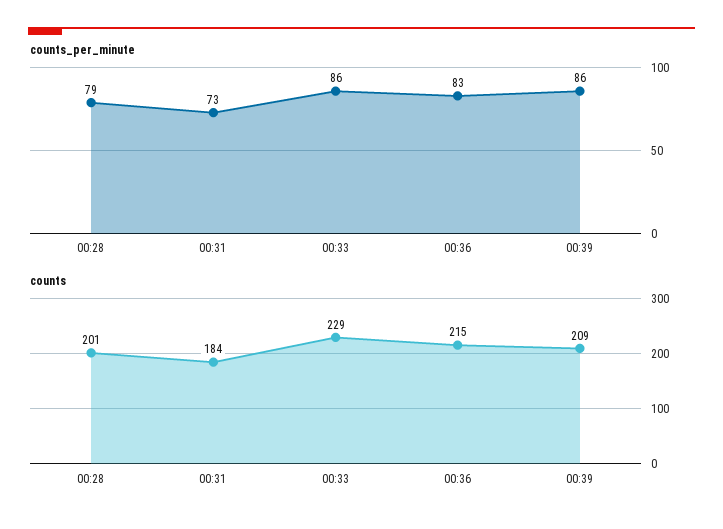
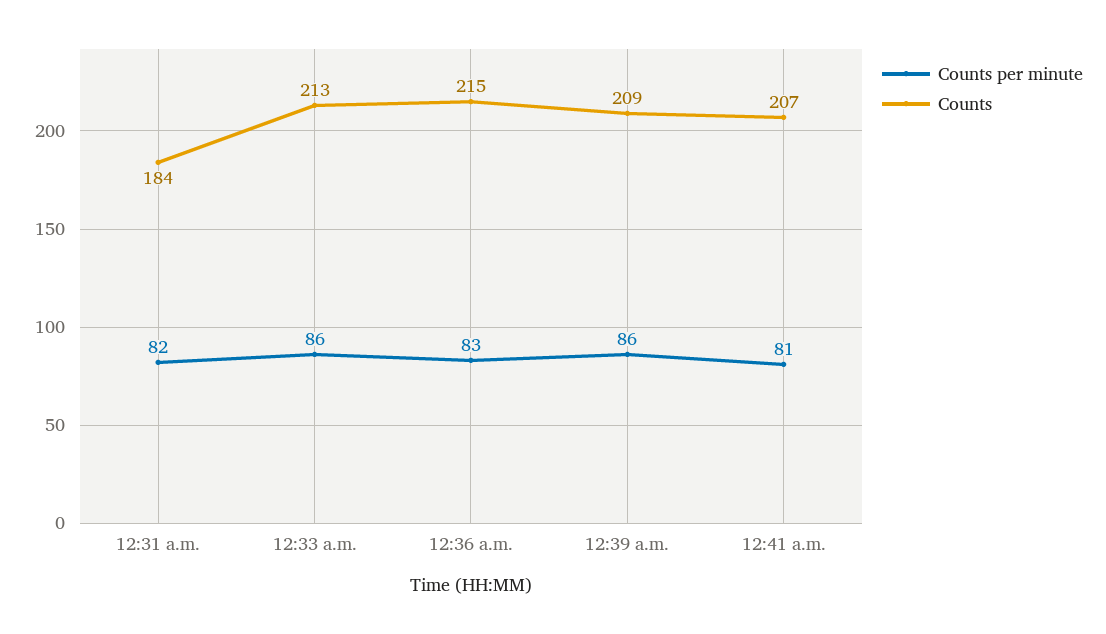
counts_per_minute, 00:28: 79 -> none
counts_per_minute, 00:31: 73 -> 82
counts, 00:28: 201 -> none
counts, 00:33: 229 -> 213
counts_per_minute, 12:41 a.m.: none -> 81
counts, 12:41 a.m.: none -> 207

